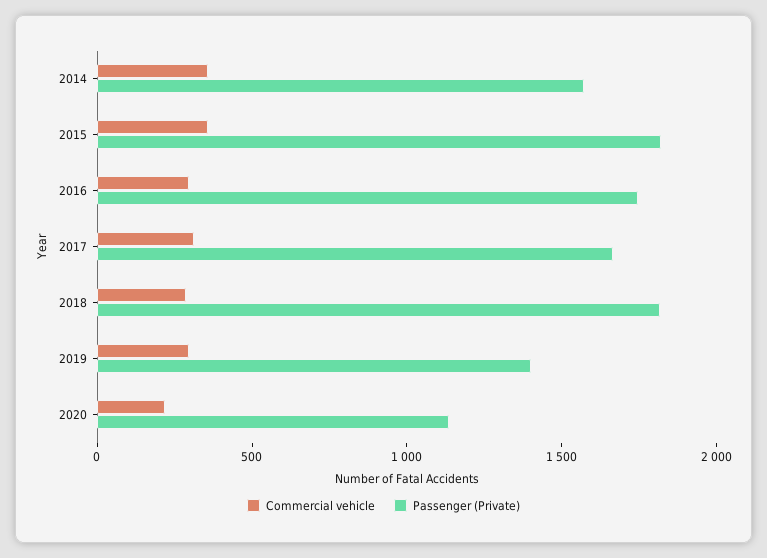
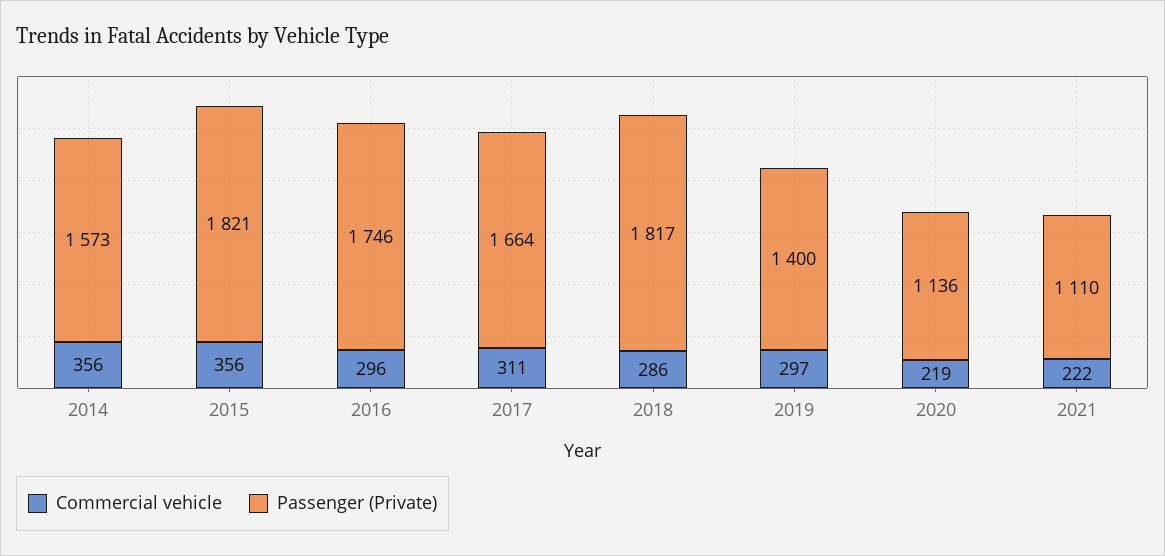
Commercial vehicle, 2021: none -> 222
Passenger (Private), 2021: none -> 1110

